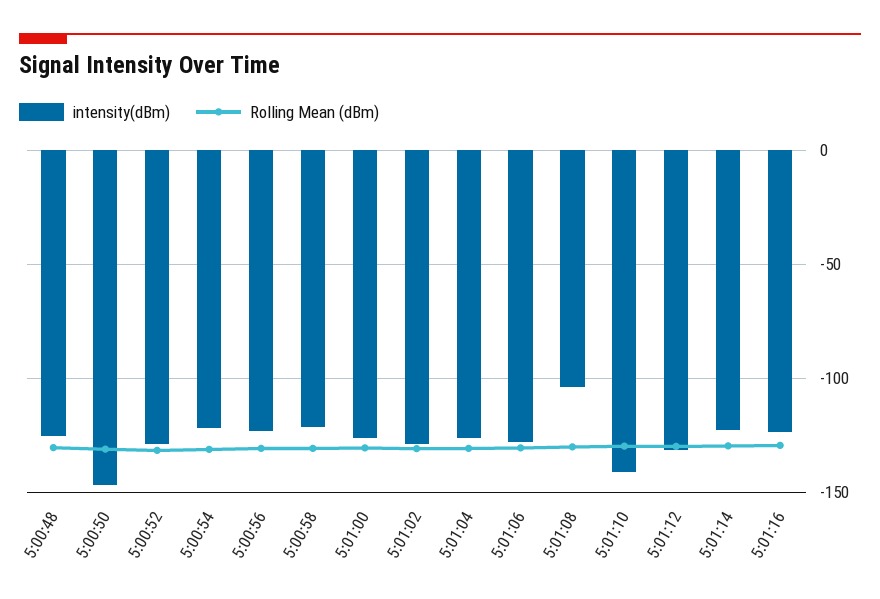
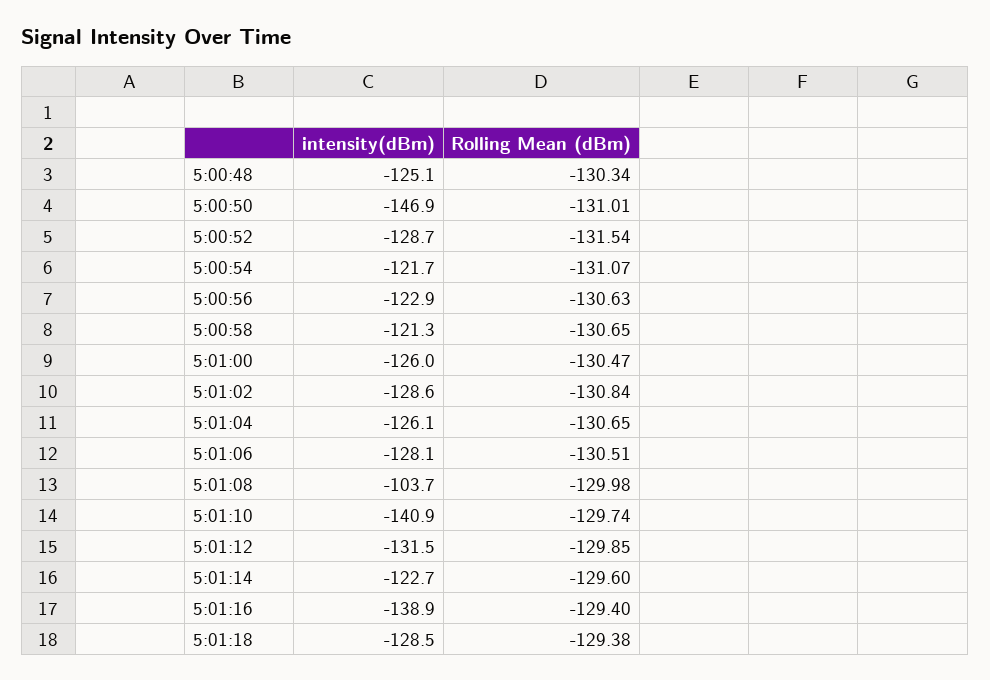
intensity(dBm), 5:01:16: -125 -> -138.9
intensity(dBm), 5:01:18: none -> -128.5
Rolling Mean (dBm), 5:01:18: none -> -129.38

